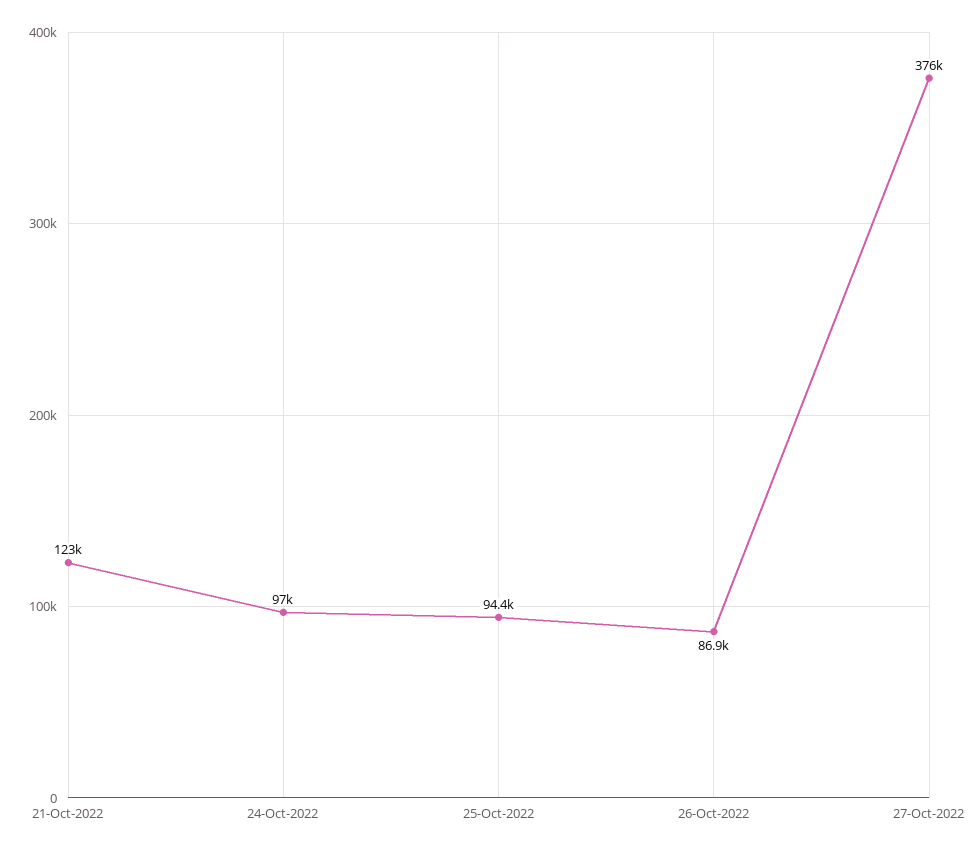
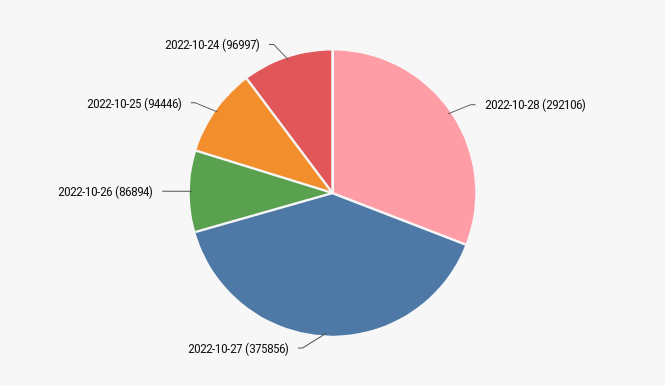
21-Oct-2022: 123000 -> none
2022-10-28: none -> 292106

